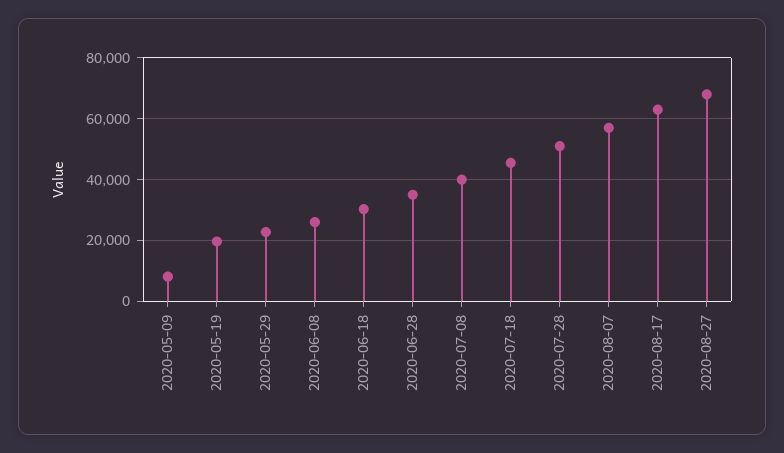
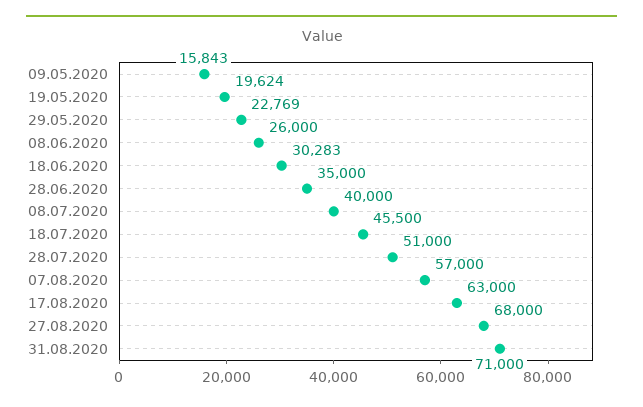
2020-05-09: 8000 -> 15843
31.08.2020: none -> 71000

